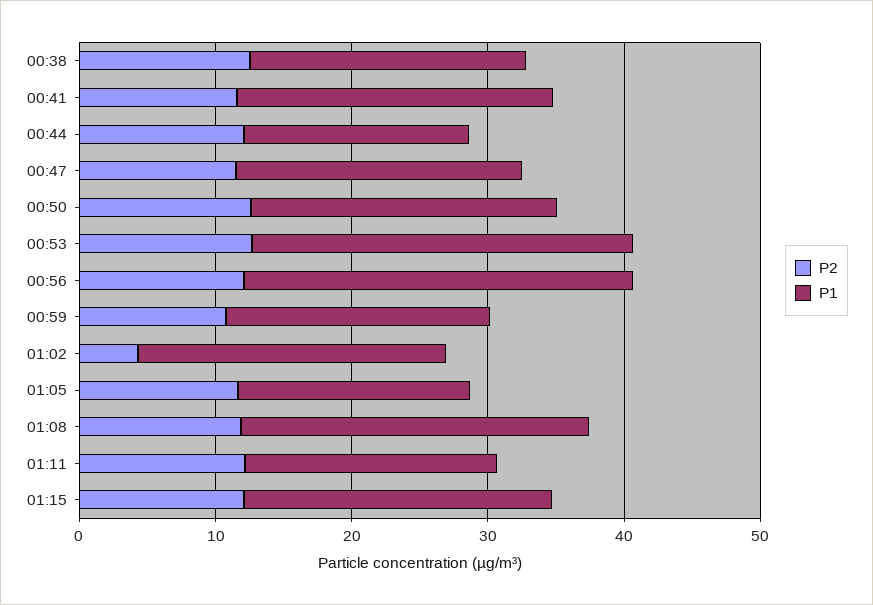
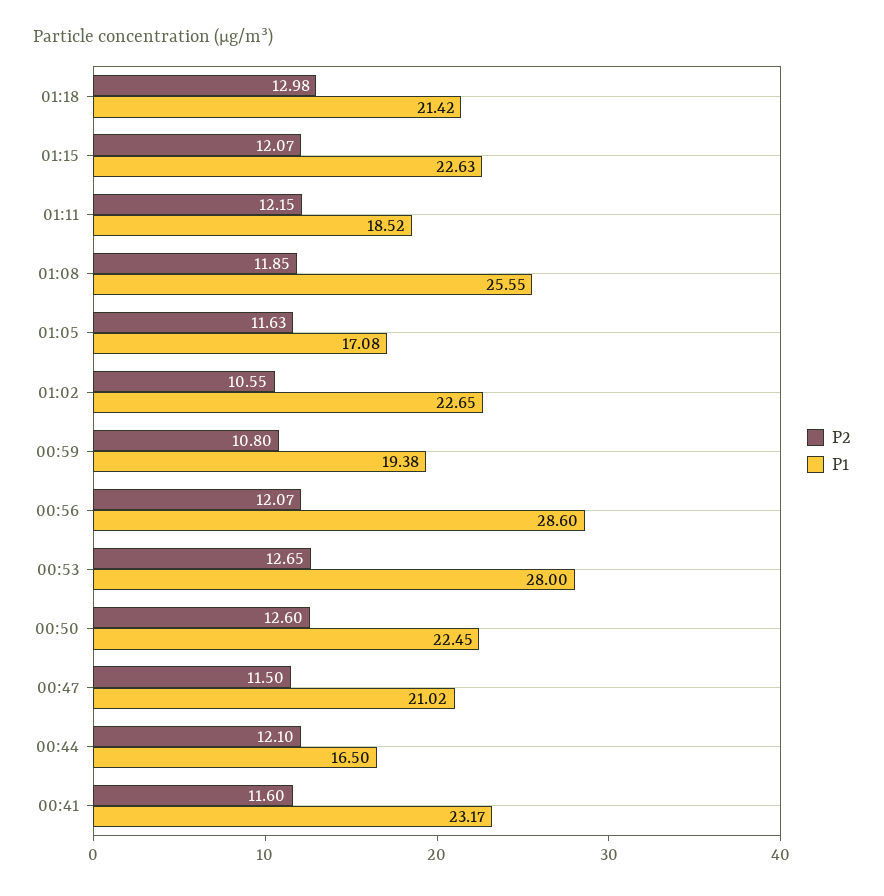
P2, 00:38: 12 -> none
P1, 00:38: 20 -> none
P2, 01:02: 4 -> 10.55
P2, 01:18: none -> 12.98
P1, 01:18: none -> 21.42

